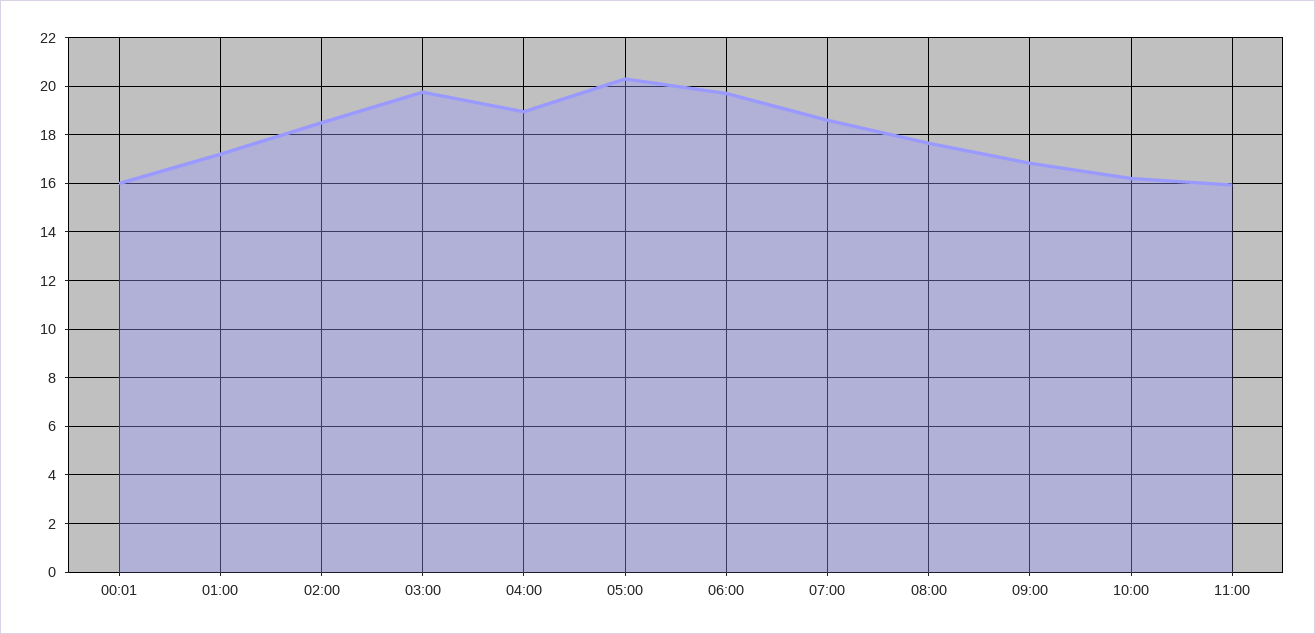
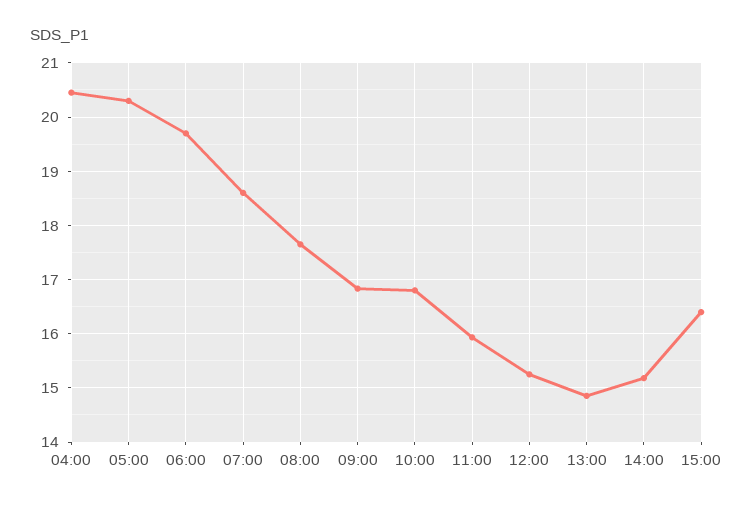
00:01: 16 -> none
01:00: 17.25 -> none
02:00: 18.5 -> none
03:00: 19.75 -> none
04:00: 19 -> 20.4
10:00: 16.25 -> 16.8
12:00: none -> 15.2
13:00: none -> 14.8
14:00: none -> 15.2
15:00: none -> 16.4

